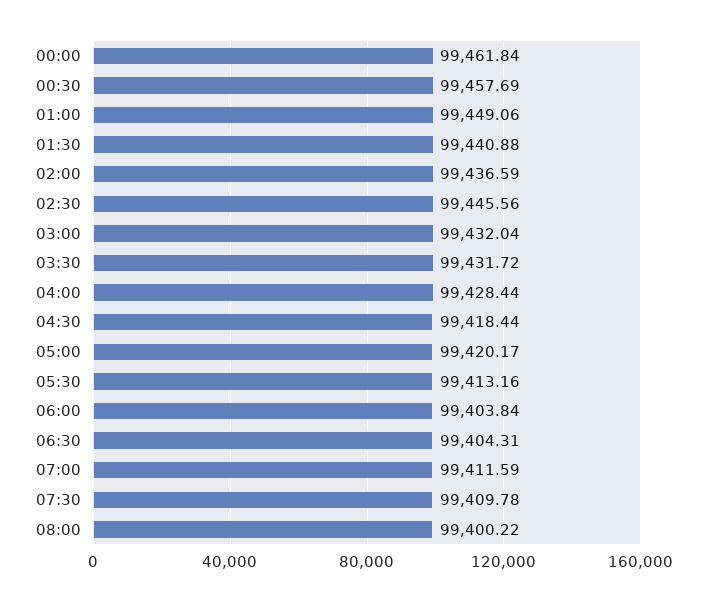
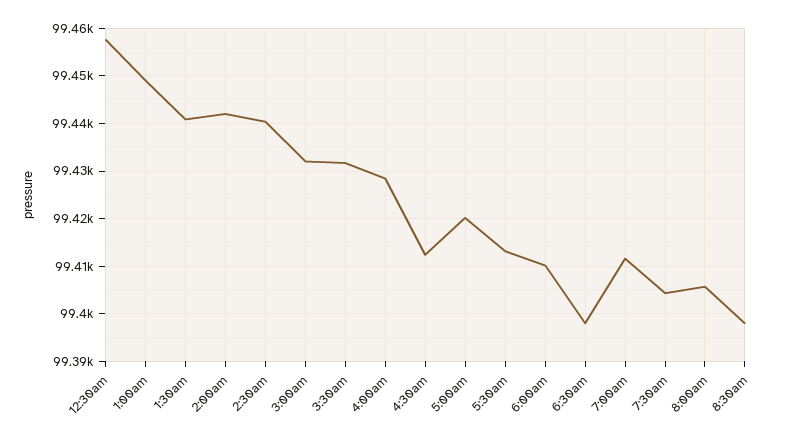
00:00: 99461.84 -> none
02:00: 99436.59 -> 99442
02:30: 99445.56 -> 99440
04:30: 99418.44 -> 99412
06:00: 99403.84 -> 99410
06:30: 99404.31 -> 99398
07:30: 99409.78 -> 99404
08:00: 99400.22 -> 99406
8:30am: none -> 99398

